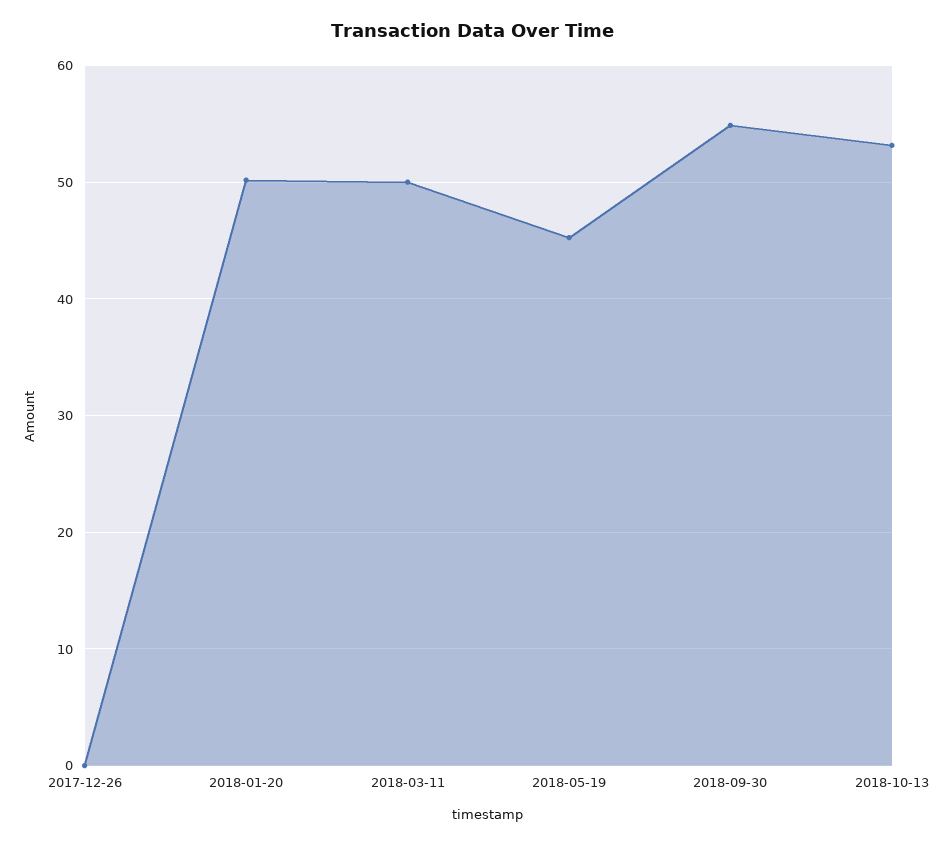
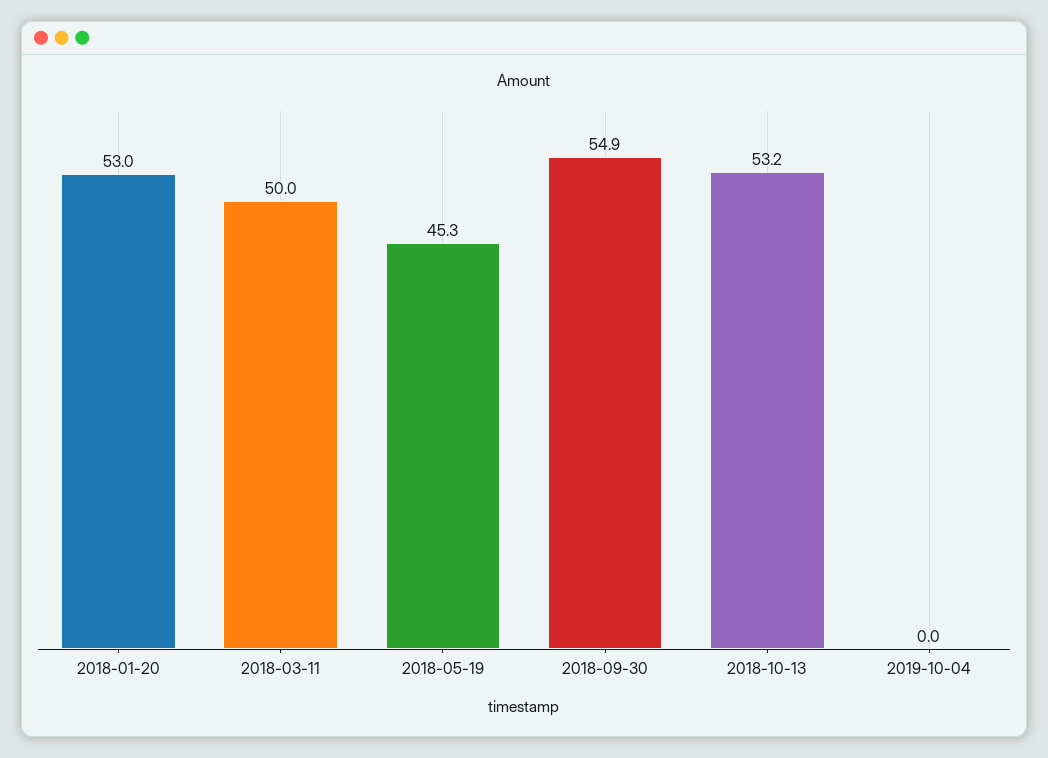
2017-12-26: 0 -> none
2018-01-20: 50 -> 53
2019-10-04: none -> 0

